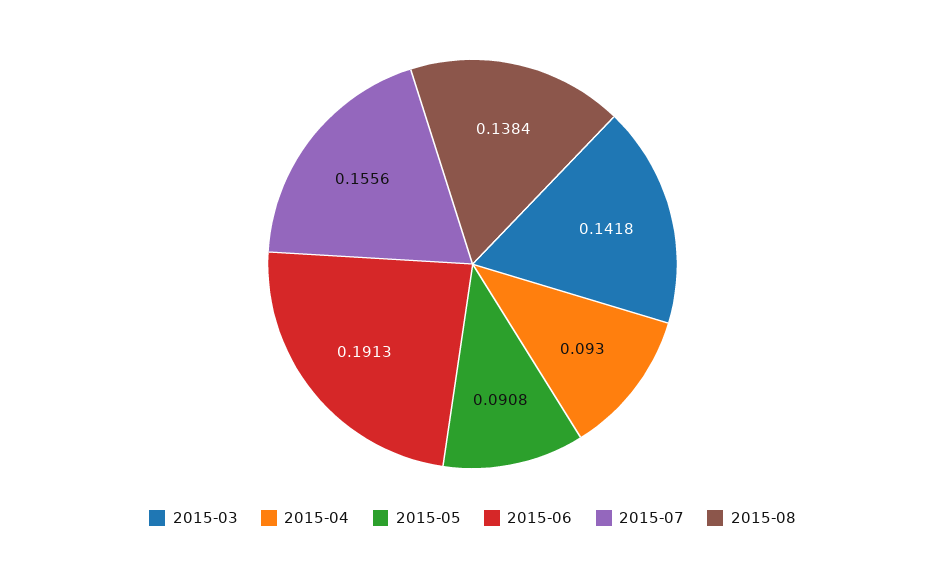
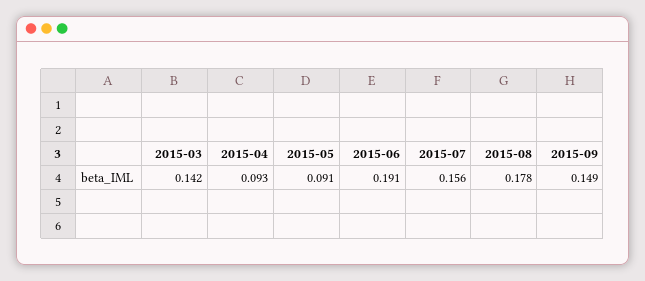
2015-08: 0.1384 -> 0.178
2015-09: none -> 0.149

